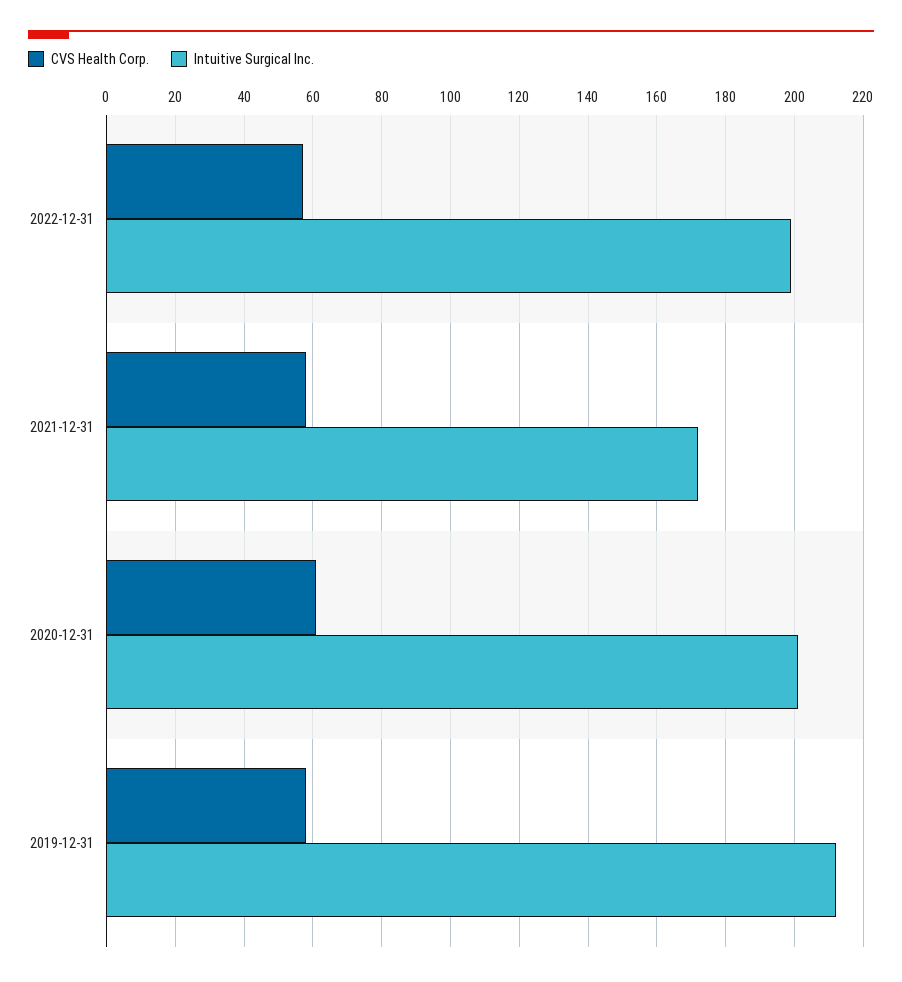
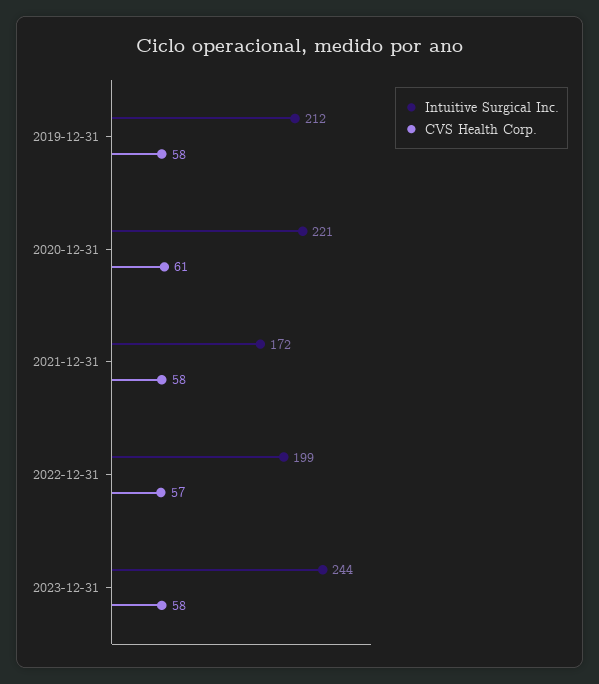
Intuitive Surgical Inc., 2020-12-31: 200 -> 221
Intuitive Surgical Inc., 2023-12-31: none -> 244
CVS Health Corp., 2023-12-31: none -> 58

